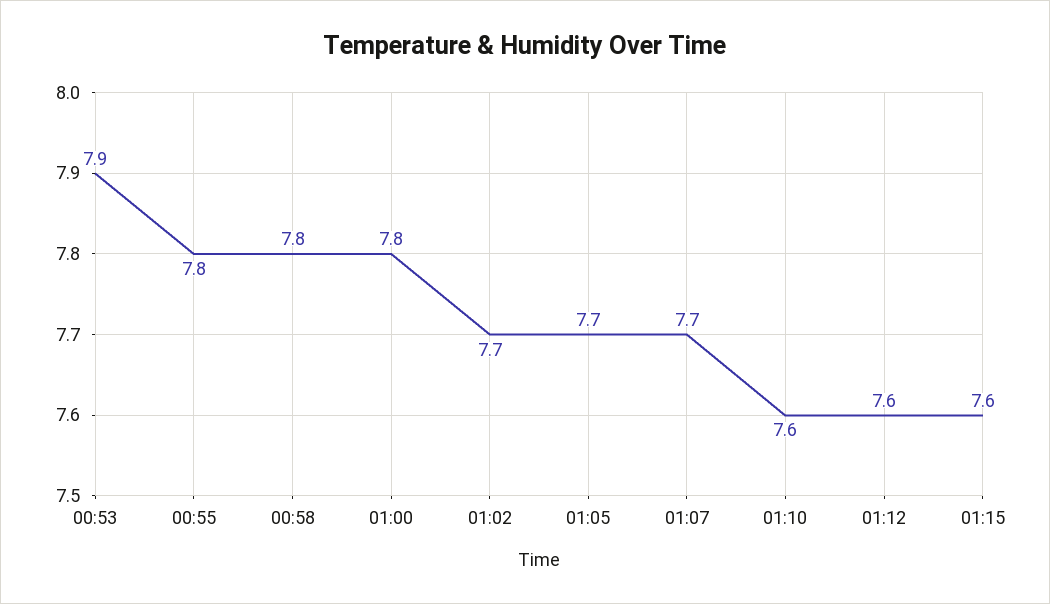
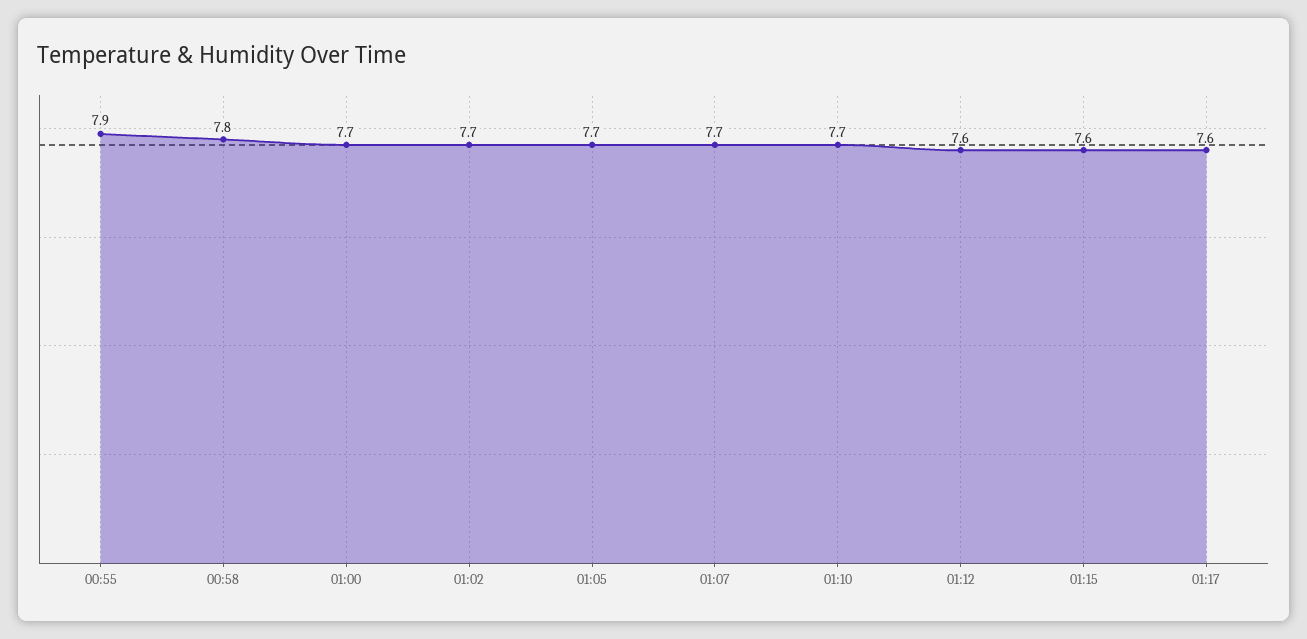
00:53: 7.9 -> none
00:55: 7.8 -> 7.9
01:00: 7.8 -> 7.7
01:10: 7.6 -> 7.7
01:17: none -> 7.6

